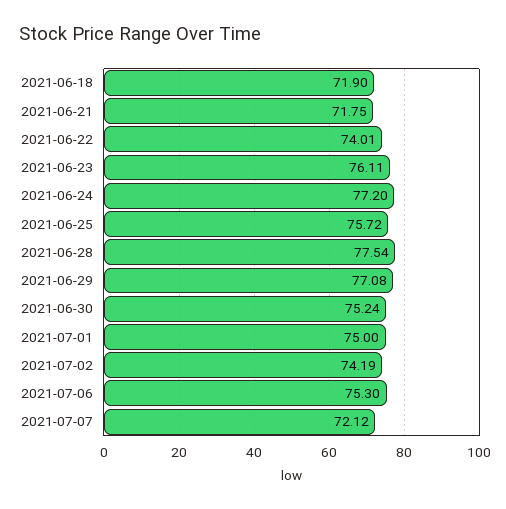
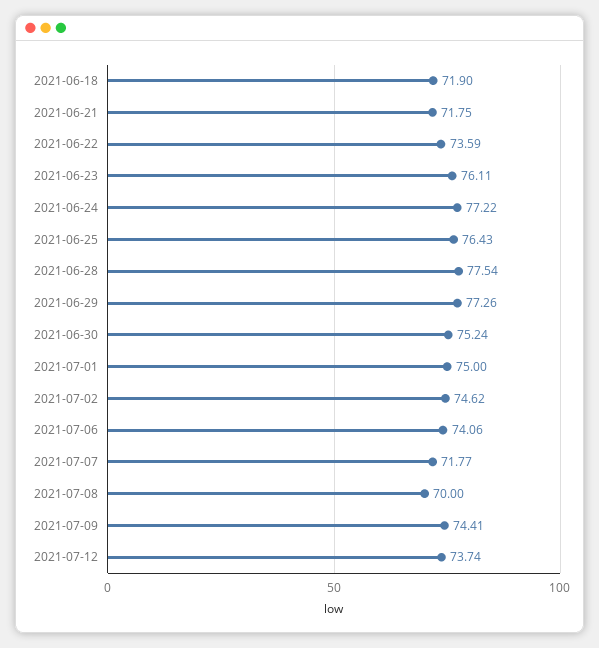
2021-06-22: 74.01 -> 73.59
2021-06-24: 77.2 -> 77.22
2021-06-25: 75.72 -> 76.43
2021-06-29: 77.08 -> 77.26
2021-07-02: 74.19 -> 74.62
2021-07-06: 75.3 -> 74.06
2021-07-07: 72.12 -> 71.77
2021-07-08: none -> 70
2021-07-09: none -> 74.41
2021-07-12: none -> 73.74

